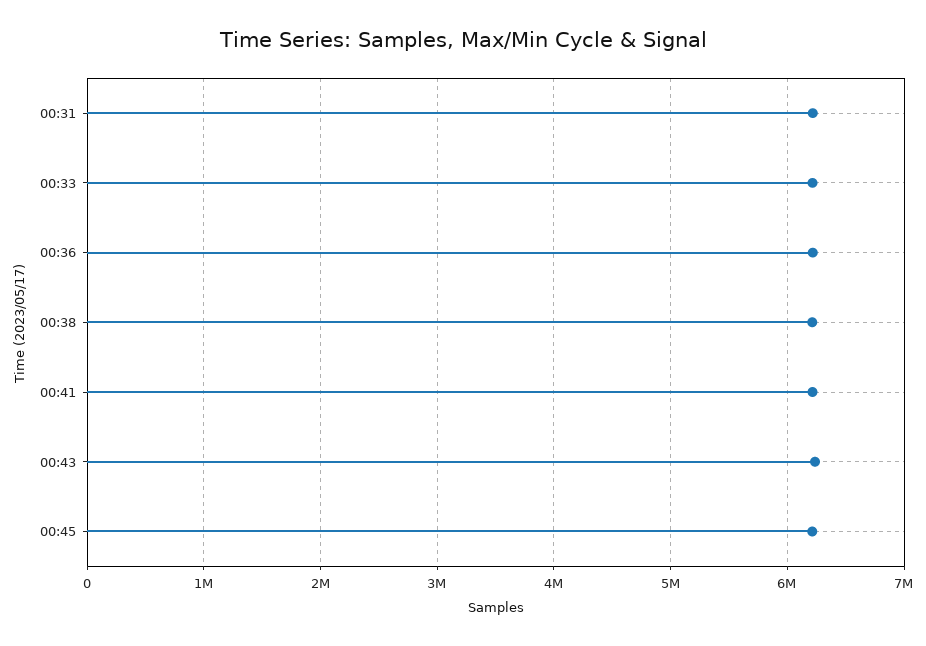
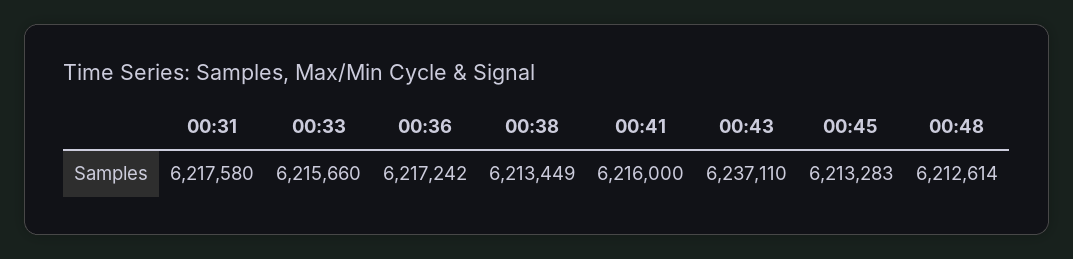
00:48: none -> 6212614

